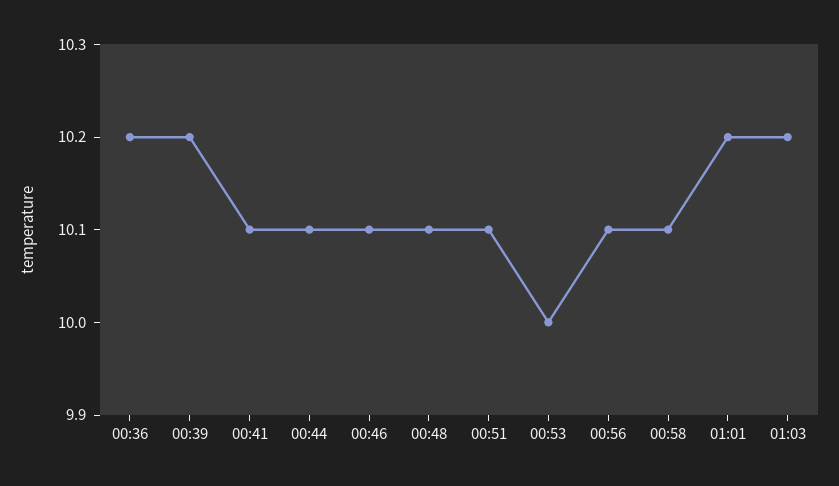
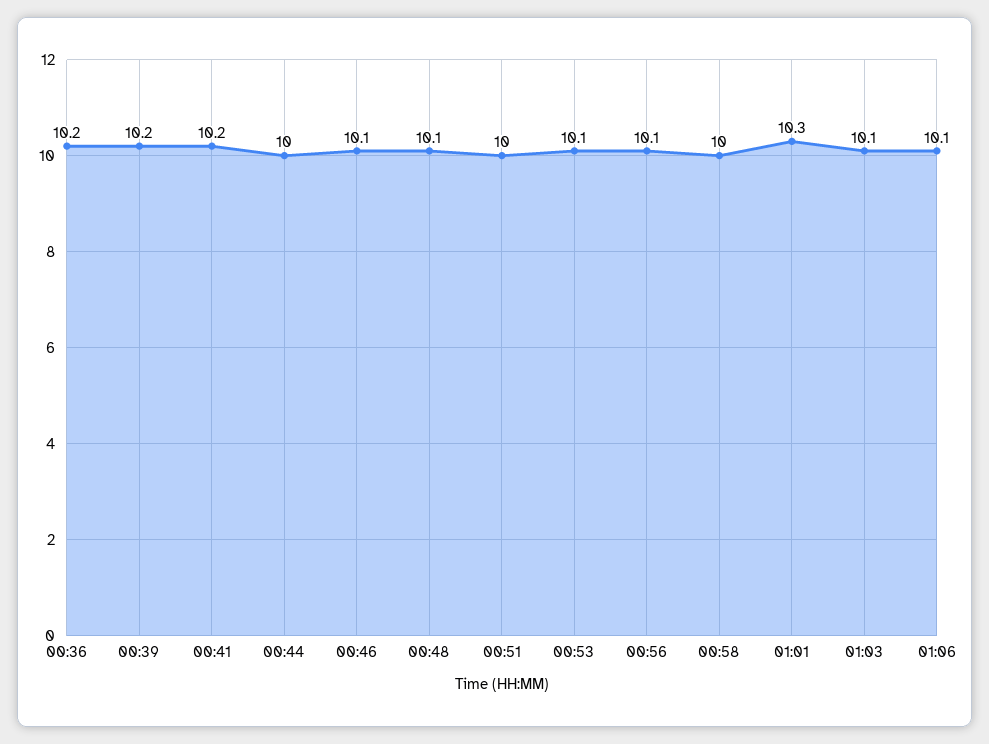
00:41: 10.1 -> 10.2
00:44: 10.1 -> 10
00:51: 10.1 -> 10
00:53: 10 -> 10.1
00:58: 10.1 -> 10
01:01: 10.2 -> 10.3
01:03: 10.2 -> 10.1
01:06: none -> 10.1

